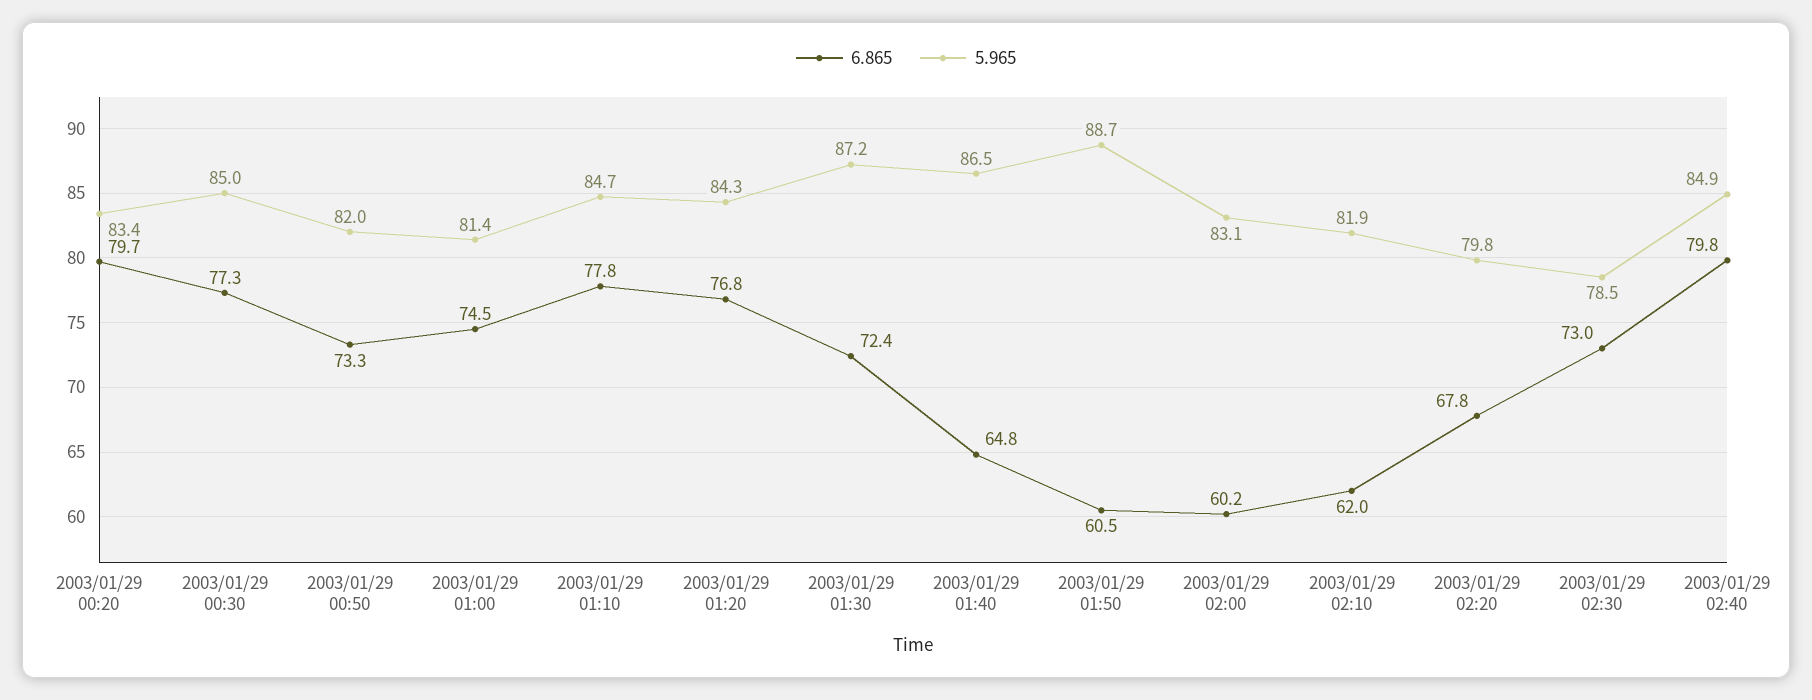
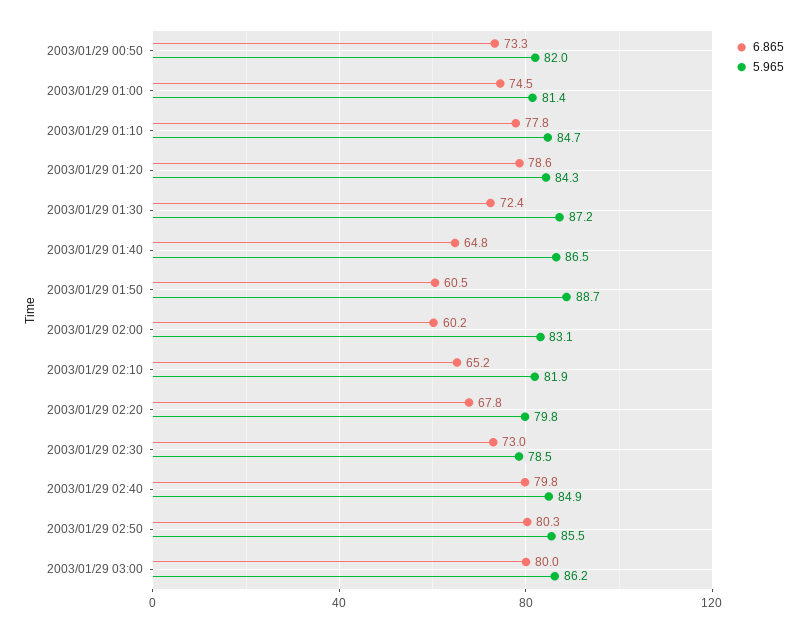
6.865, 2003/01/29 00:20: 79.7 -> none
5.965, 2003/01/29 00:20: 83.4 -> none
6.865, 2003/01/29 00:30: 77.3 -> none
5.965, 2003/01/29 00:30: 85 -> none
6.865, 2003/01/29 01:20: 76.8 -> 78.6
6.865, 2003/01/29 02:10: 62 -> 65.2
6.865, 2003/01/29 02:50: none -> 80.3
5.965, 2003/01/29 02:50: none -> 85.5
6.865, 2003/01/29 03:00: none -> 80
5.965, 2003/01/29 03:00: none -> 86.2

